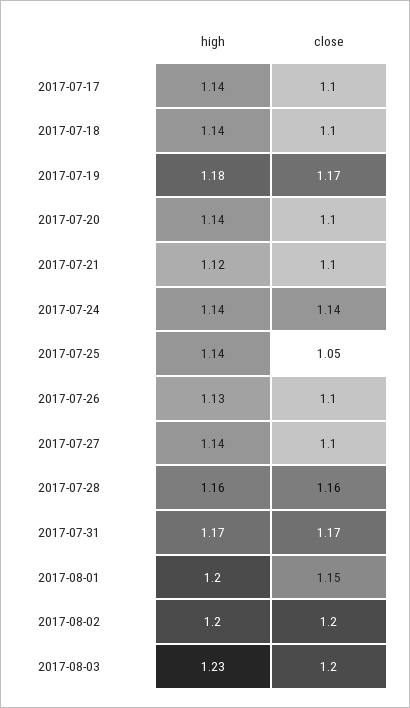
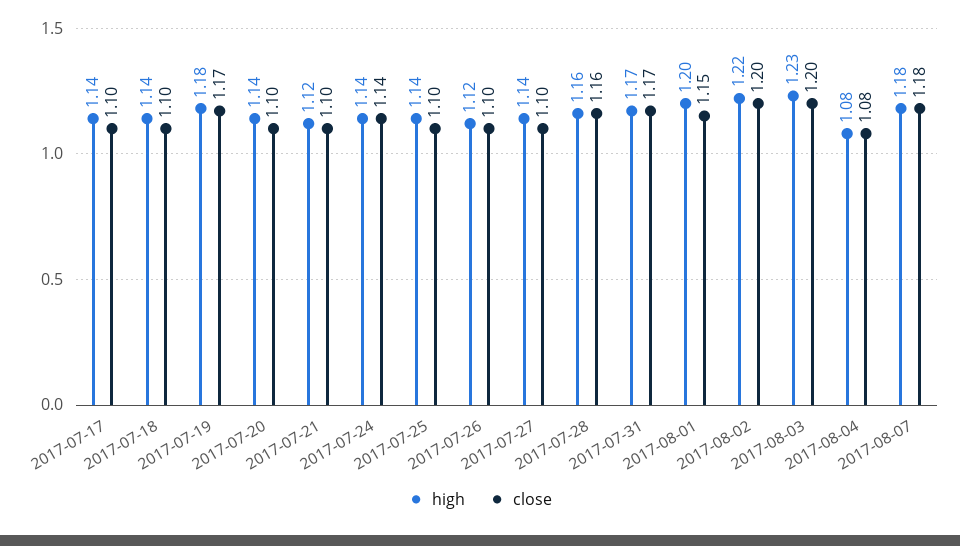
close, 2017-07-25: 1.05 -> 1.1
high, 2017-07-26: 1.13 -> 1.12
high, 2017-08-02: 1.2 -> 1.22
high, 2017-08-04: none -> 1.08
close, 2017-08-04: none -> 1.08
high, 2017-08-07: none -> 1.18
close, 2017-08-07: none -> 1.18

